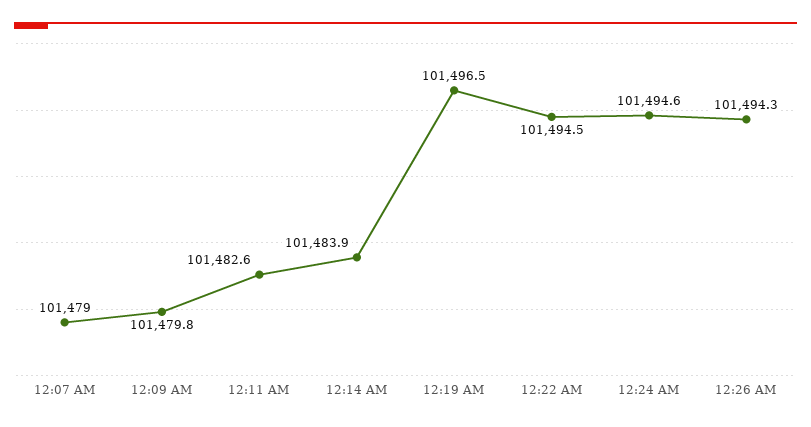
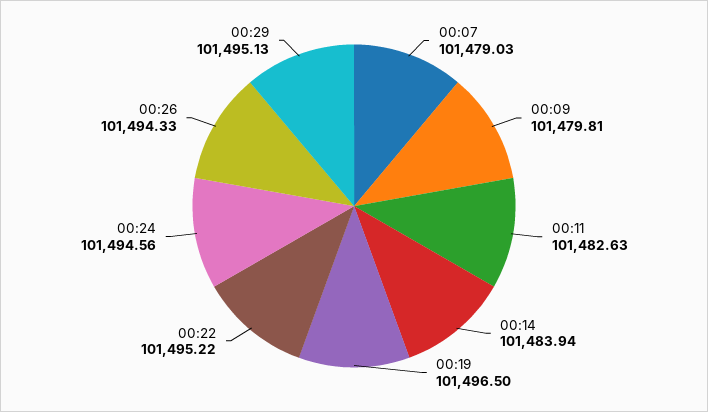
12:22 AM: 101494.5 -> 101495.22
00:29: none -> 101495.13

